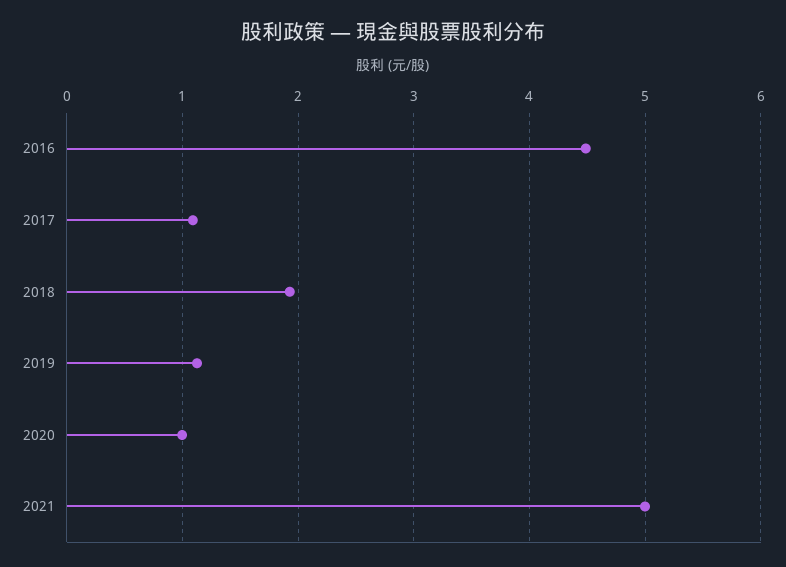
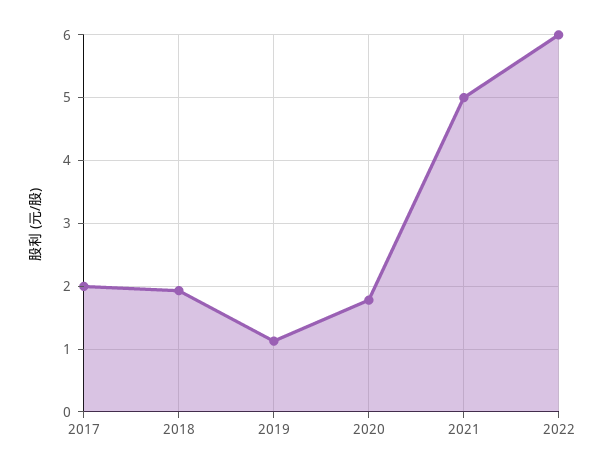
2016: 4.5 -> none
2017: 1.1 -> 2
2020: 1 -> 1.8
2022: none -> 6

